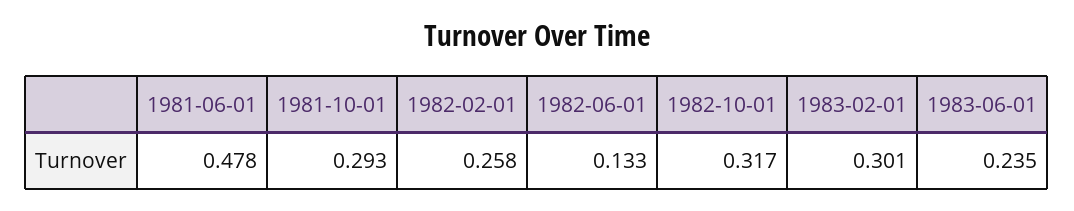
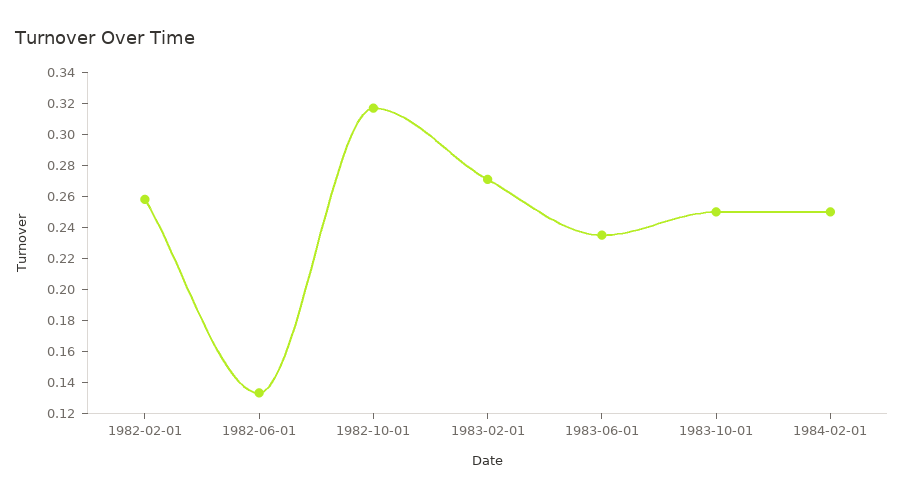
1981-06-01: 0.478 -> none
1981-10-01: 0.293 -> none
1983-02-01: 0.301 -> 0.27
1983-10-01: none -> 0.25
1984-02-01: none -> 0.25

